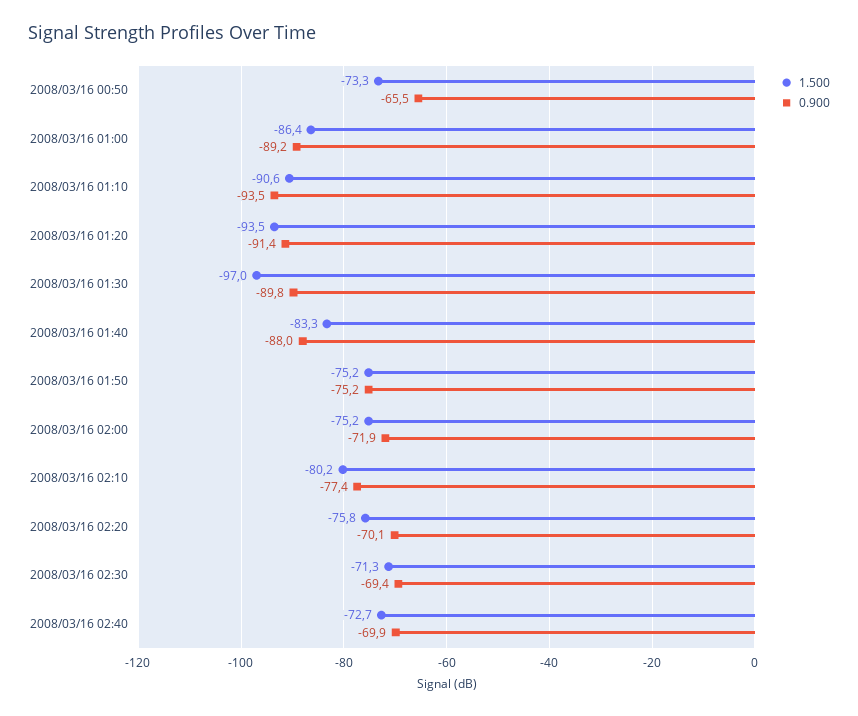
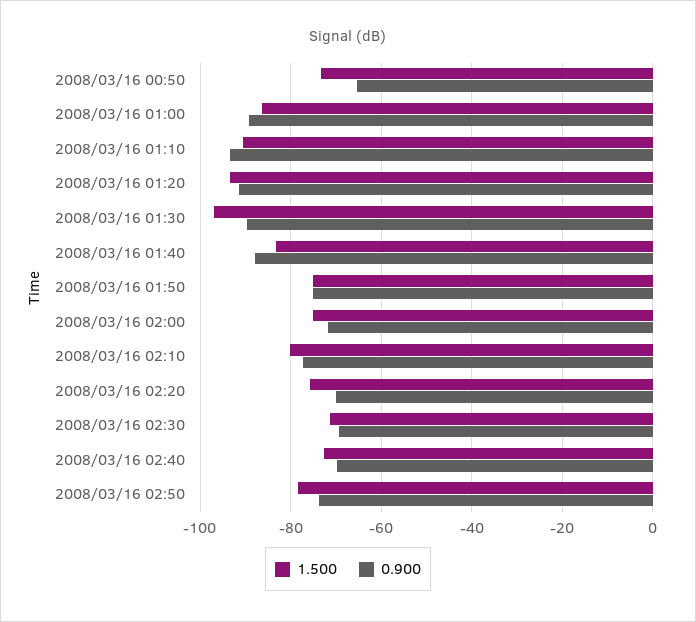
1.500, 2008/03/16 02:50: none -> -78
0.900, 2008/03/16 02:50: none -> -74

